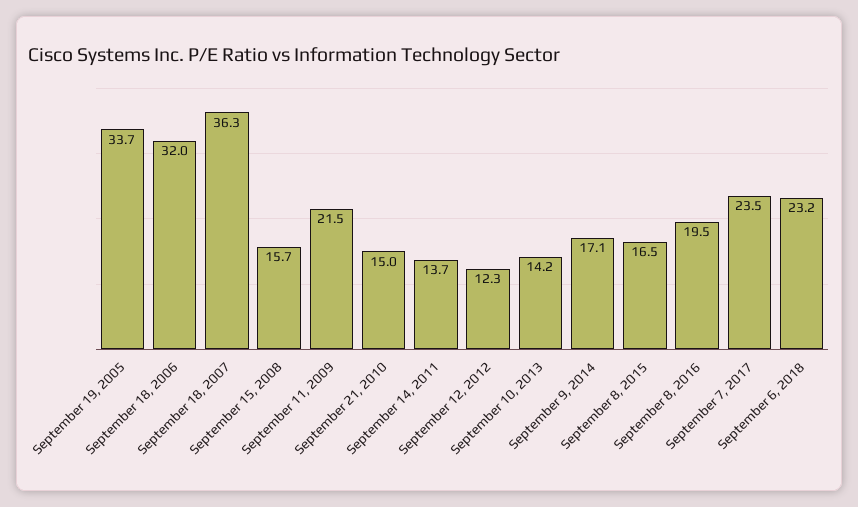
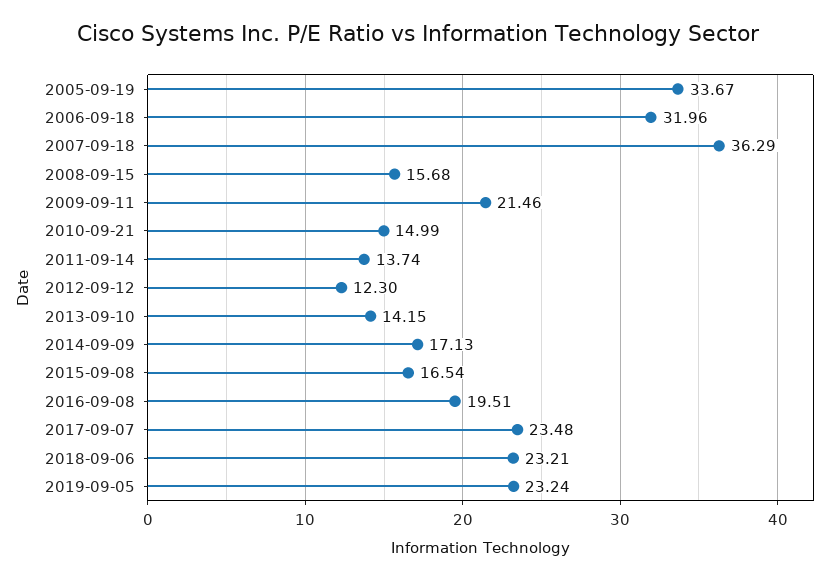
2019-09-05: none -> 23.24

